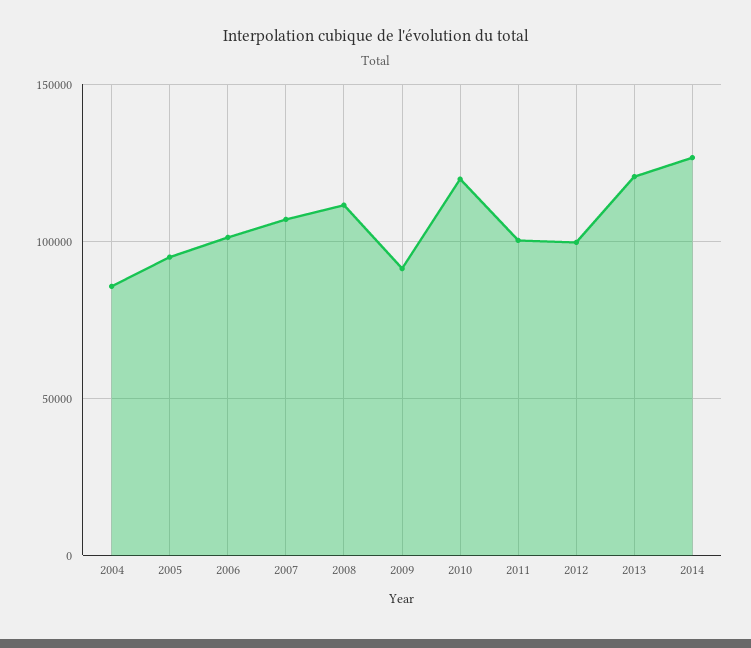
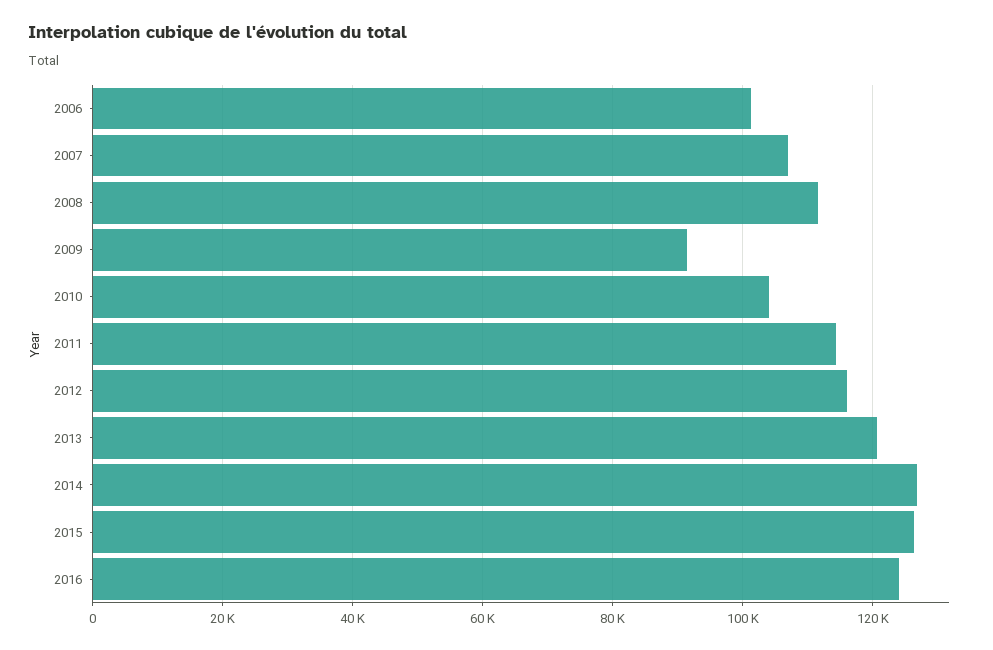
2004: 85000 -> none
2005: 95000 -> none
2010: 120000 -> 104000
2011: 100000 -> 114000
2012: 100000 -> 116000
2015: none -> 126000
2016: none -> 124000

